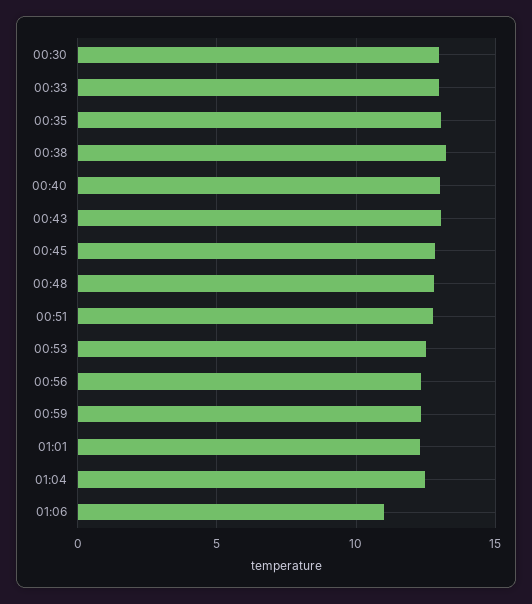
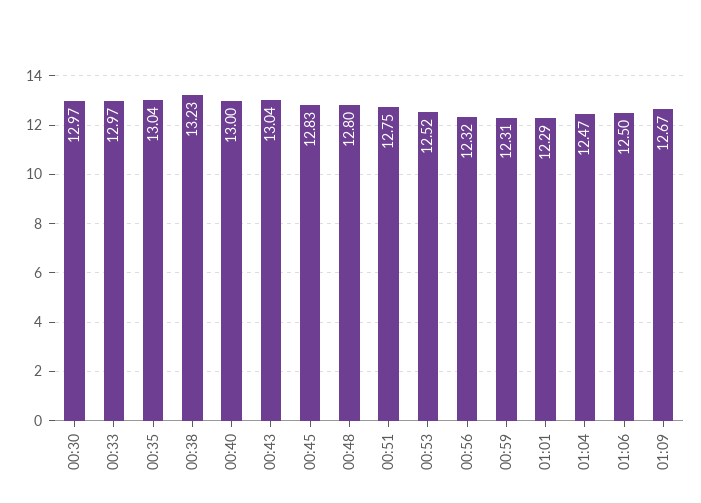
01:06: 11 -> 12.5
01:09: none -> 12.67

